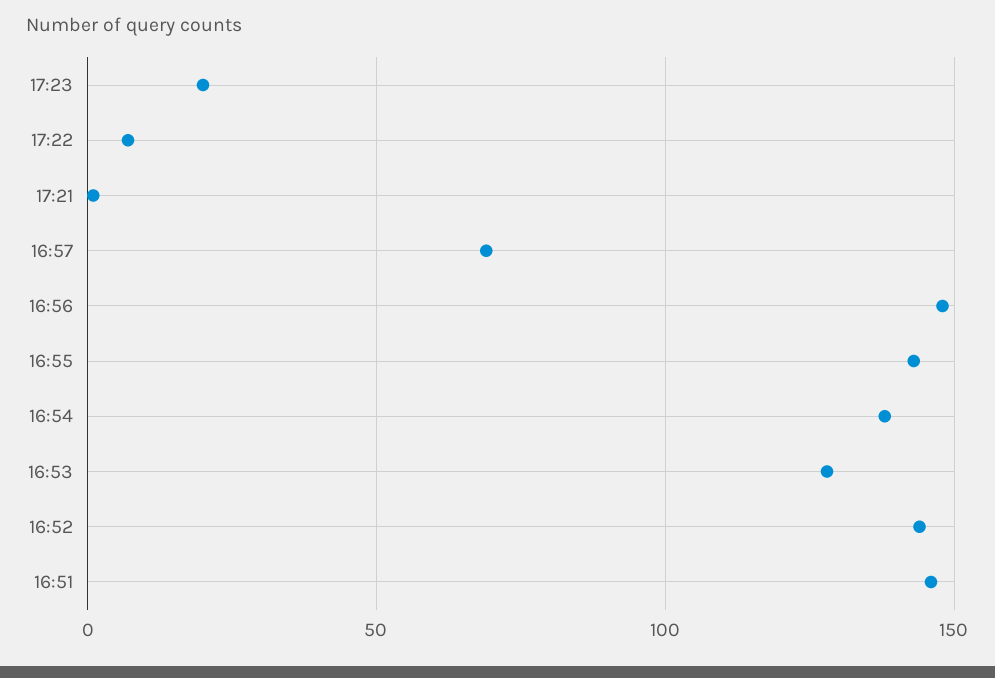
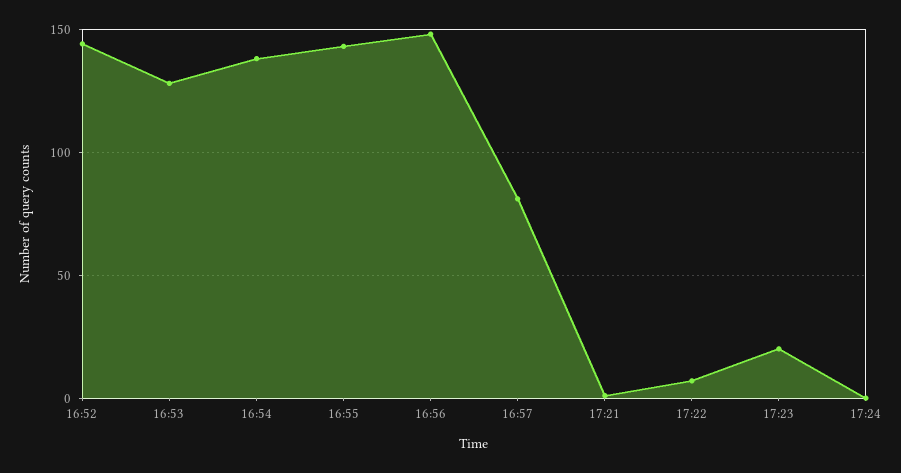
16:57: 70 -> 80
16:51: 145 -> none
17:24: none -> 0

